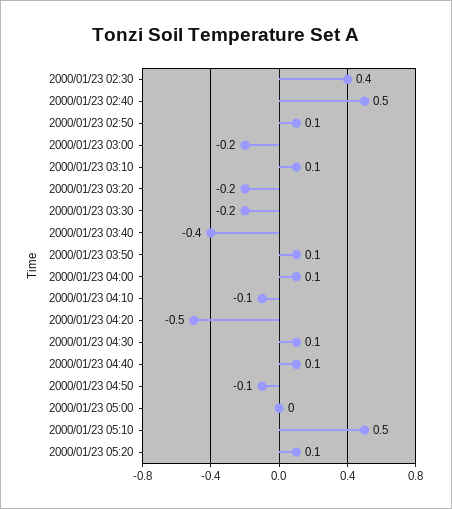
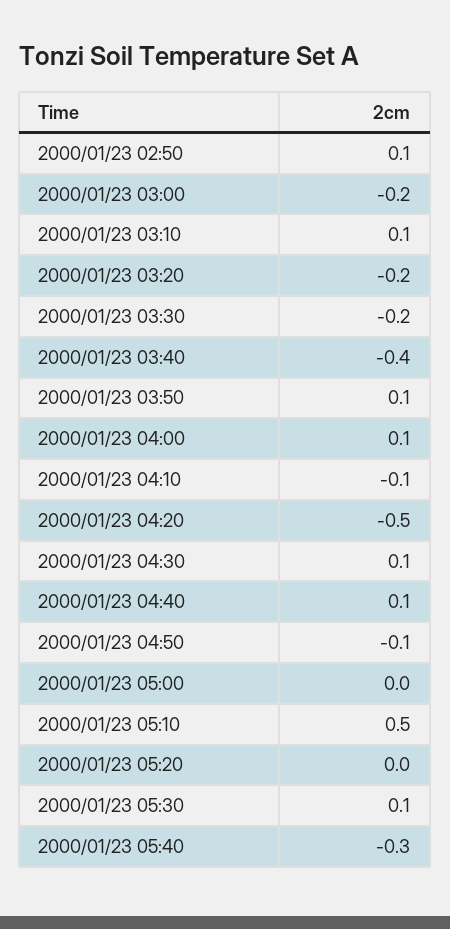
2000/01/23 02:30: 0.4 -> none
2000/01/23 02:40: 0.5 -> none
2000/01/23 05:20: 0.1 -> 0
2000/01/23 05:30: none -> 0.1
2000/01/23 05:40: none -> -0.3

